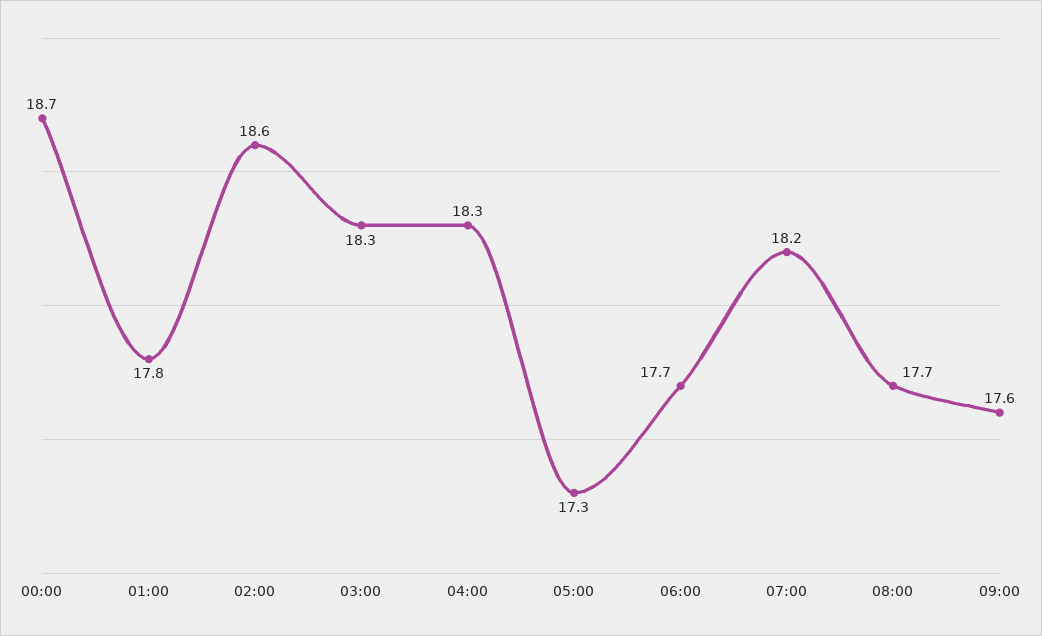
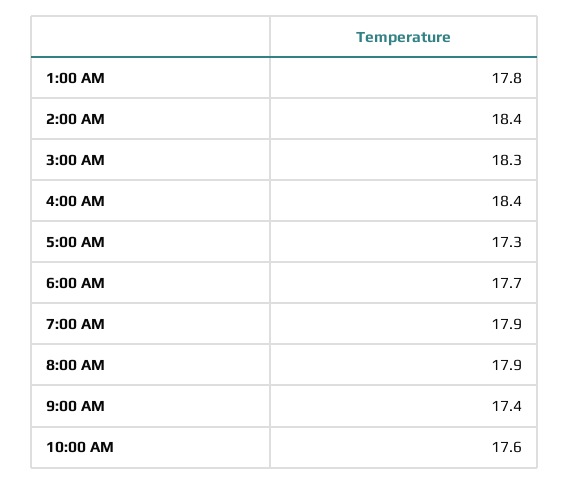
00:00: 18.7 -> none
02:00: 18.6 -> 18.4
04:00: 18.3 -> 18.4
07:00: 18.2 -> 17.9
08:00: 17.7 -> 17.9
09:00: 17.6 -> 17.4
10:00 AM: none -> 17.6

